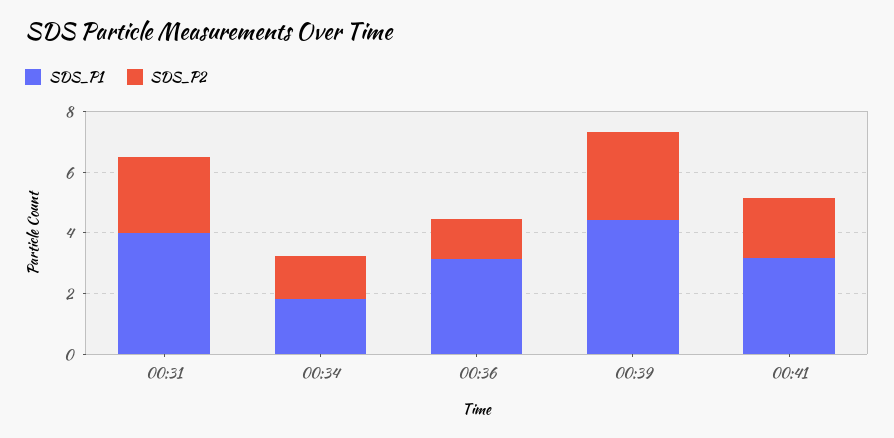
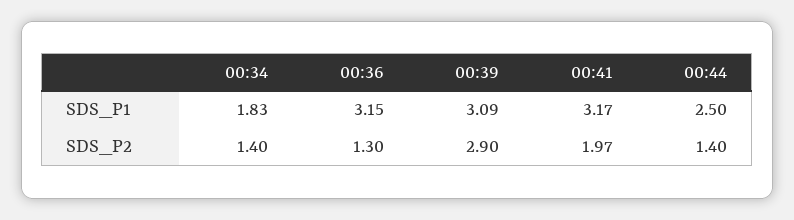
SDS_P1, 00:31: 4 -> none
SDS_P2, 00:31: 2.5 -> none
SDS_P1, 00:39: 4.5 -> 3.09
SDS_P1, 00:44: none -> 2.5
SDS_P2, 00:44: none -> 1.4

